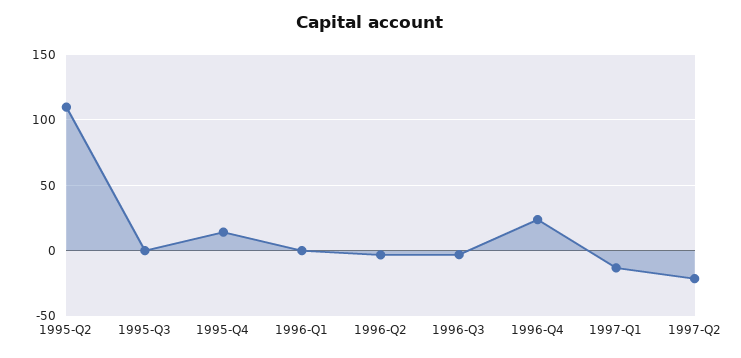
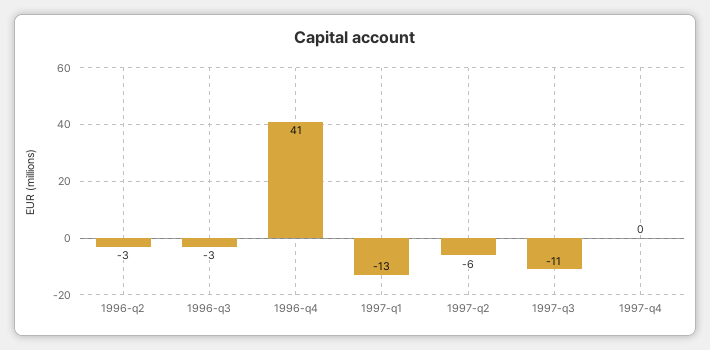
1995-Q2: 110 -> none
1995-Q3: 0 -> none
1995-Q4: 15 -> none
1996-Q1: 0 -> none
1996-Q4: 25 -> 41
1997-Q2: -20 -> -6
1997-q3: none -> -11
1997-q4: none -> 0

